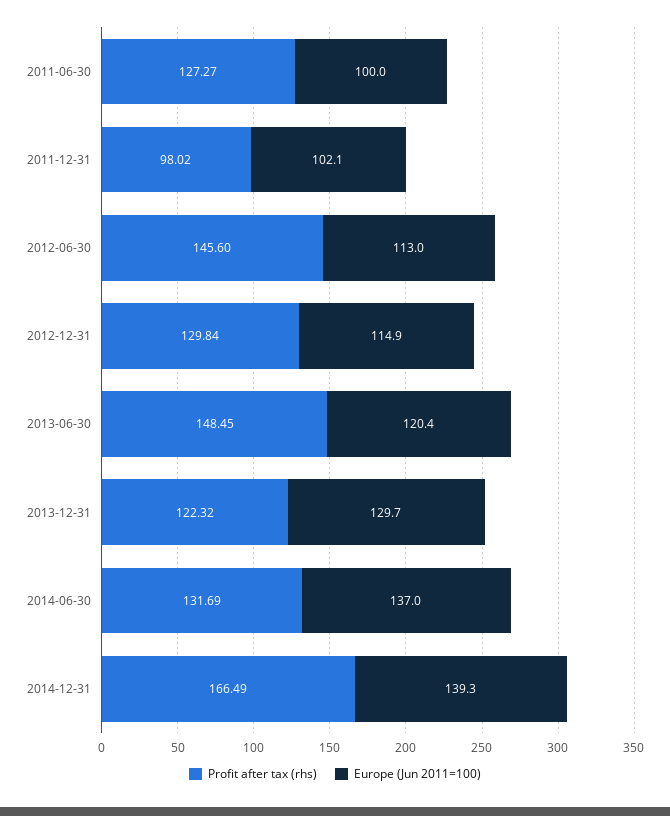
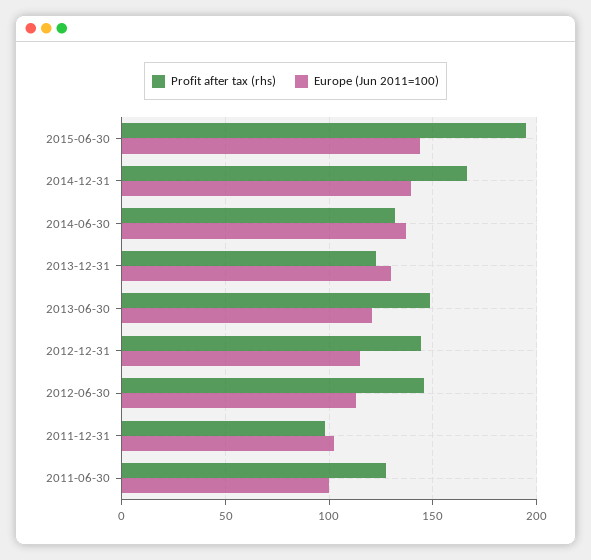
Profit after tax (rhs), 2012-12-31: 129.84 -> 145
Profit after tax (rhs), 2015-06-30: none -> 195
Europe (Jun 2011=100), 2015-06-30: none -> 145

